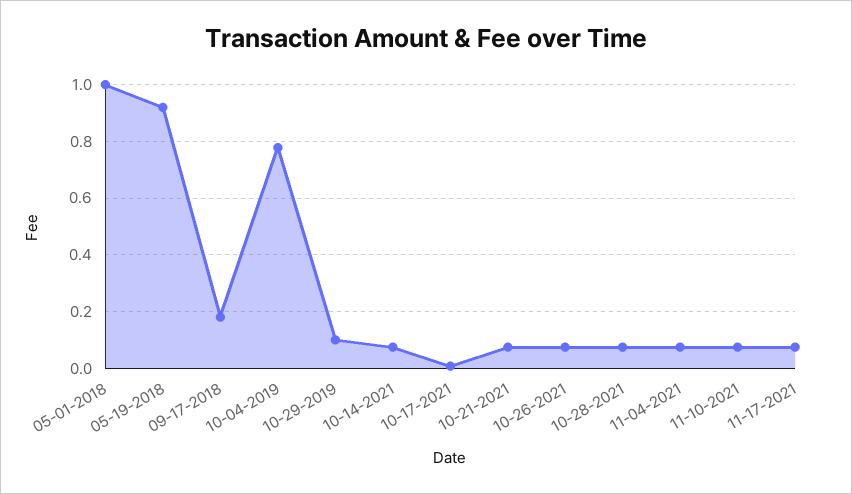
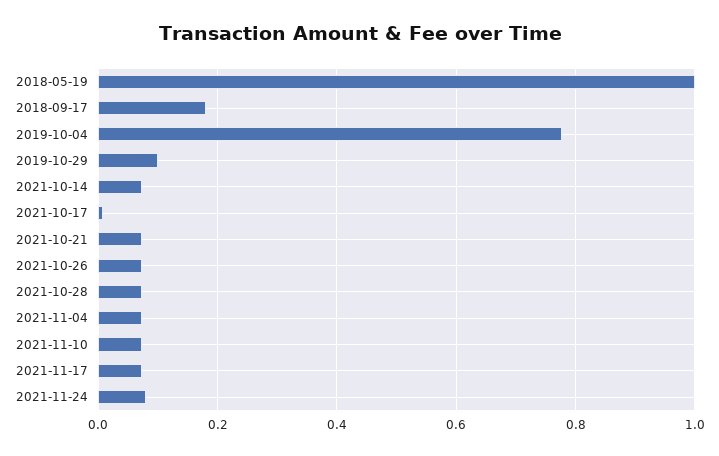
05-01-2018: 1 -> none
05-19-2018: 0.925 -> 1
2021-11-24: none -> 0.08

